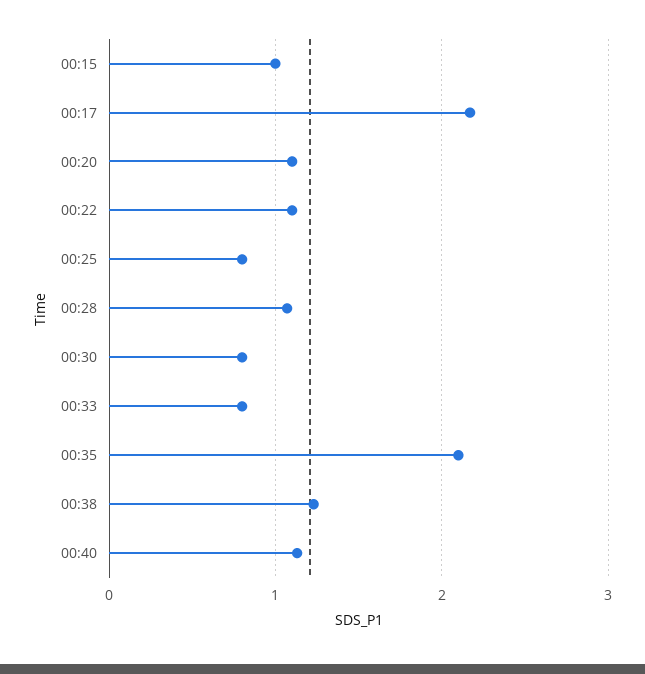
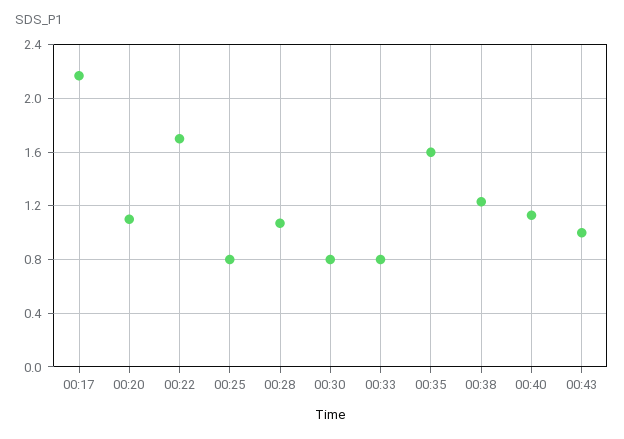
00:15: 1 -> none
00:22: 1.1 -> 1.7
00:35: 2.1 -> 1.6
00:43: none -> 1

